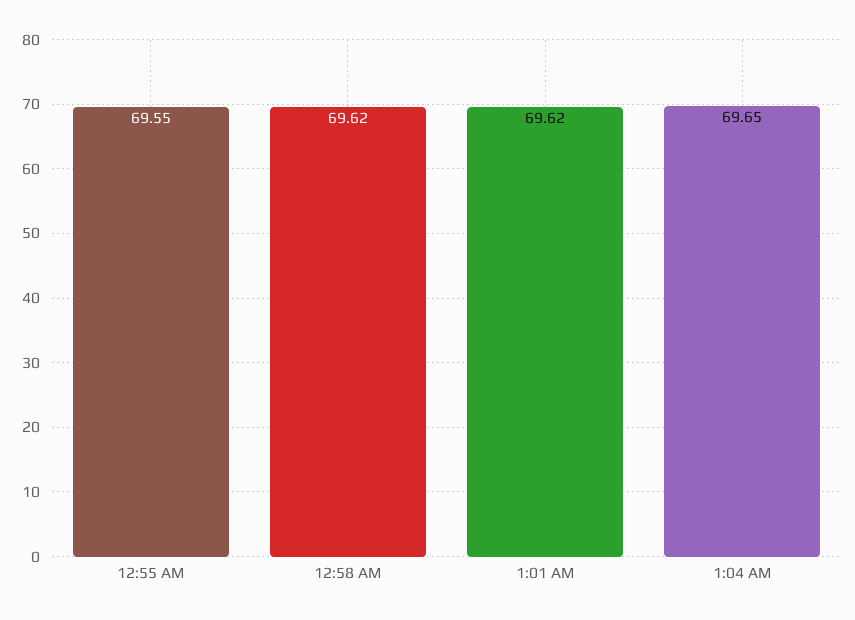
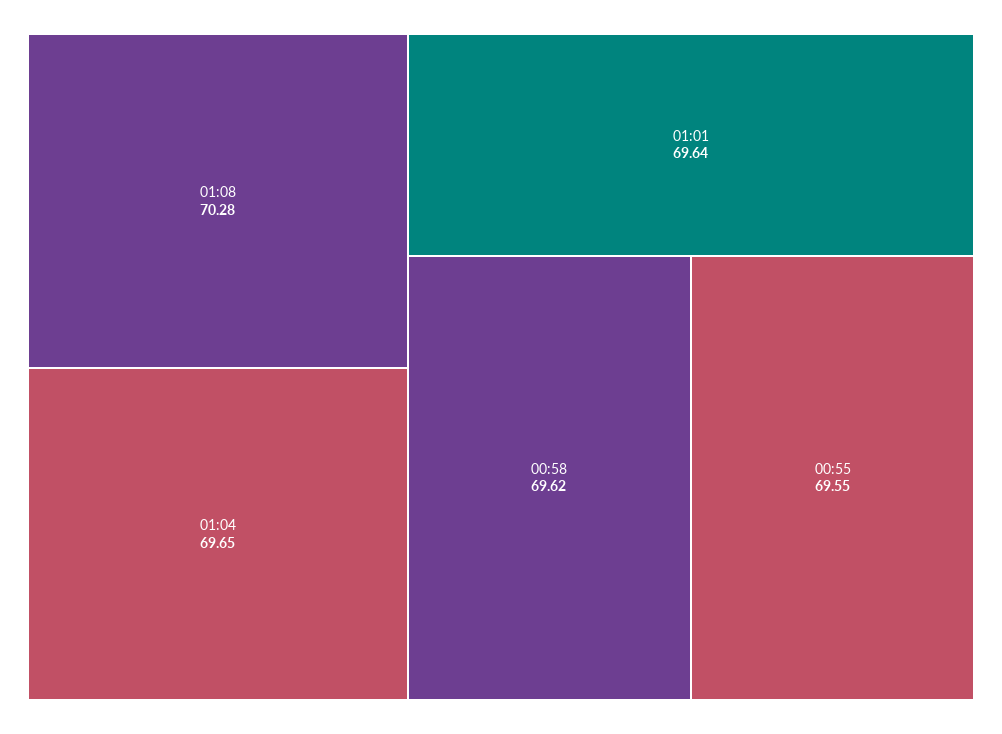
1:01 AM: 69.62 -> 69.64
01:08: none -> 70.28

